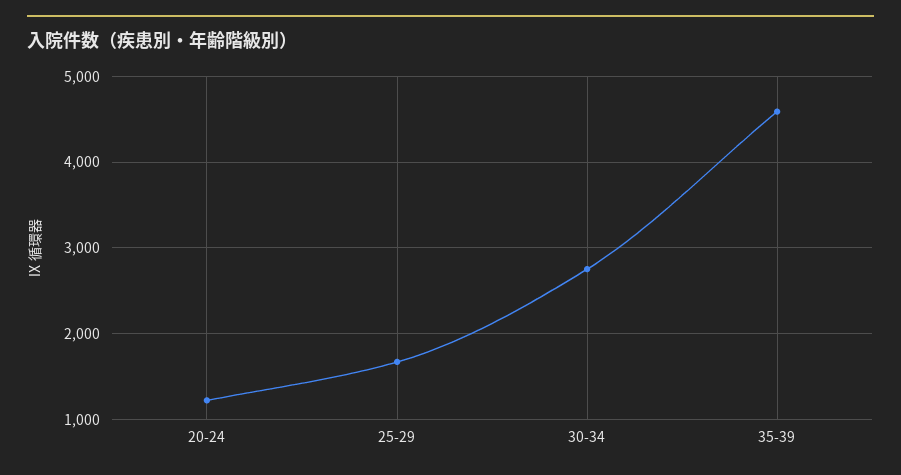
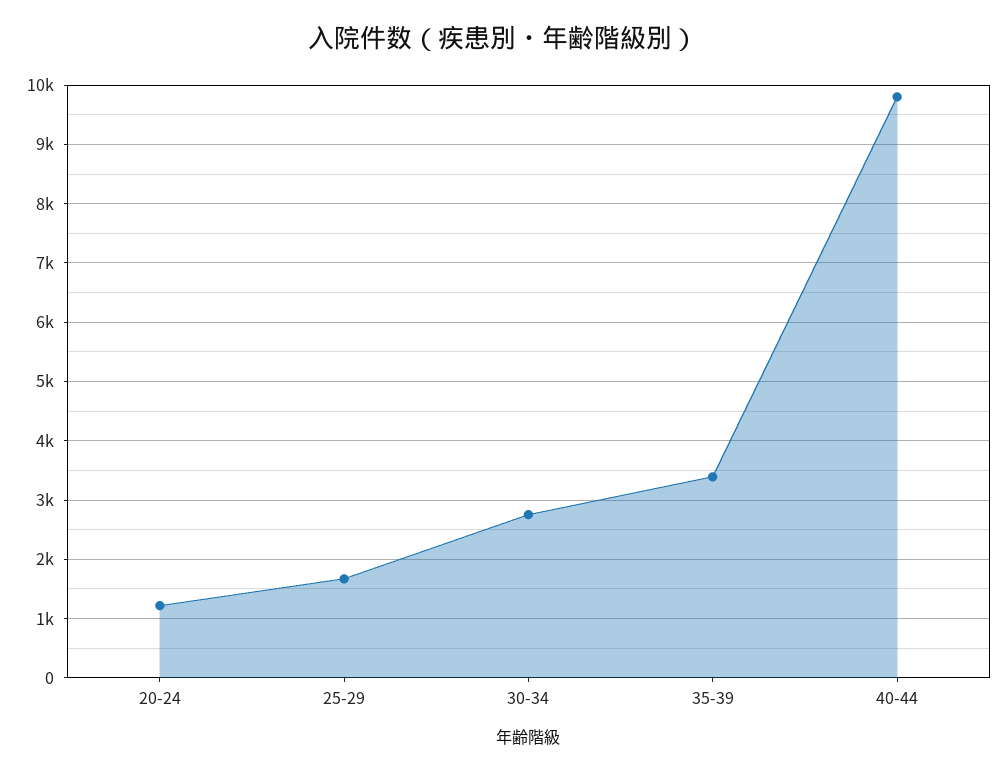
35-39: 4600 -> 3400
40-44: none -> 9800

